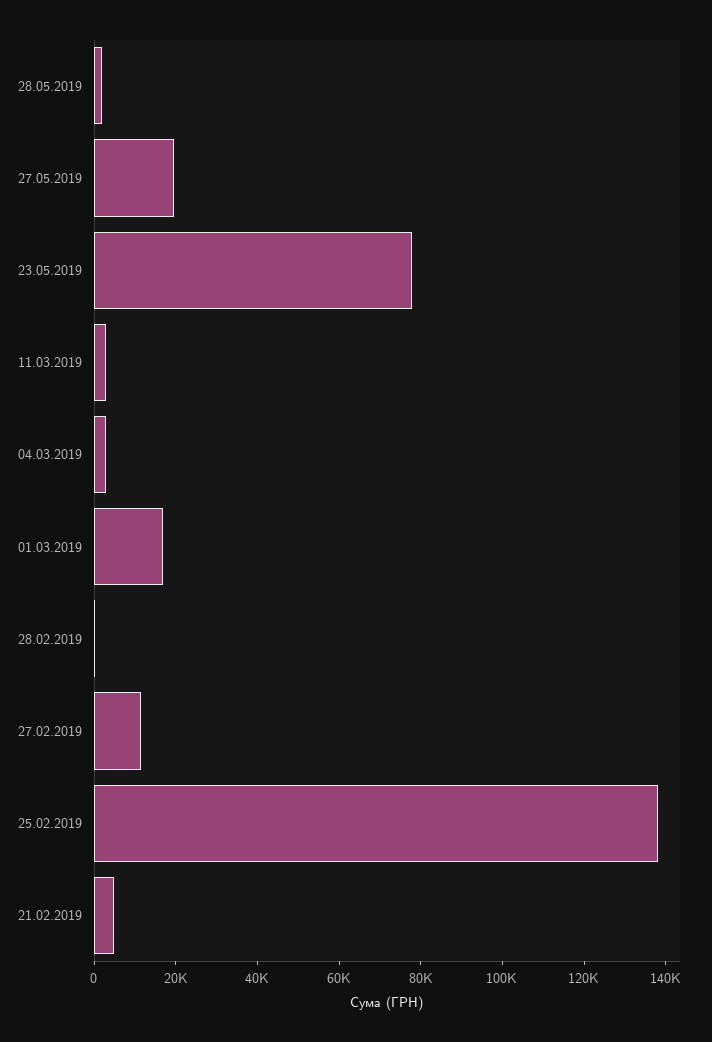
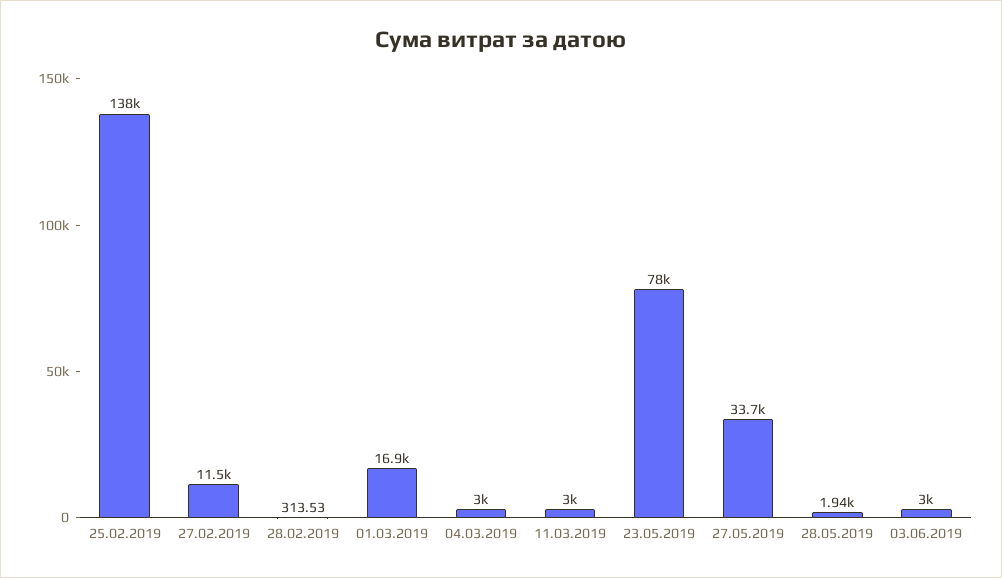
27.05.2019: 20000 -> 33700
21.02.2019: 5000 -> none
03.06.2019: none -> 3000

